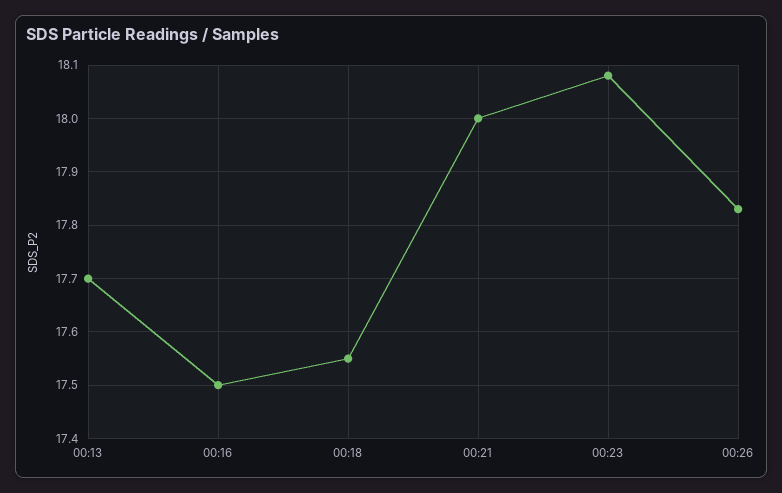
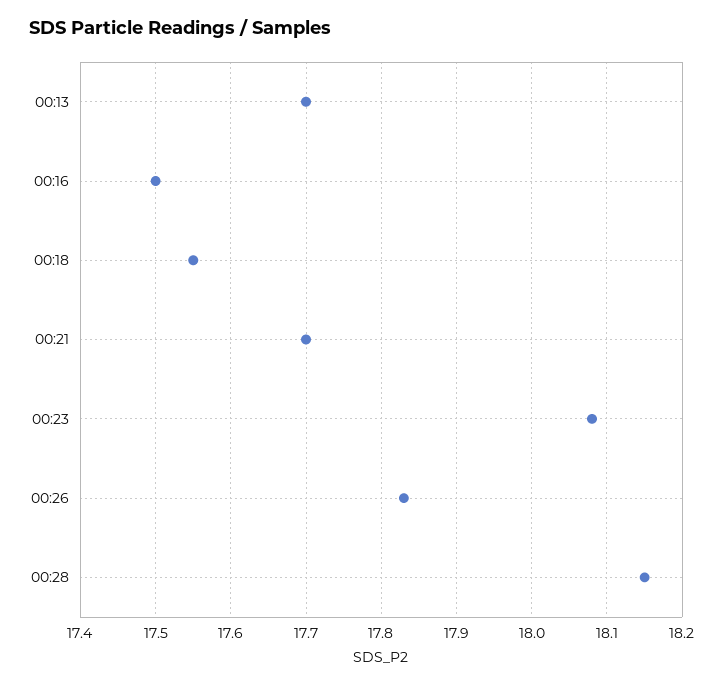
00:21: 18 -> 17.7
00:28: none -> 18.15

